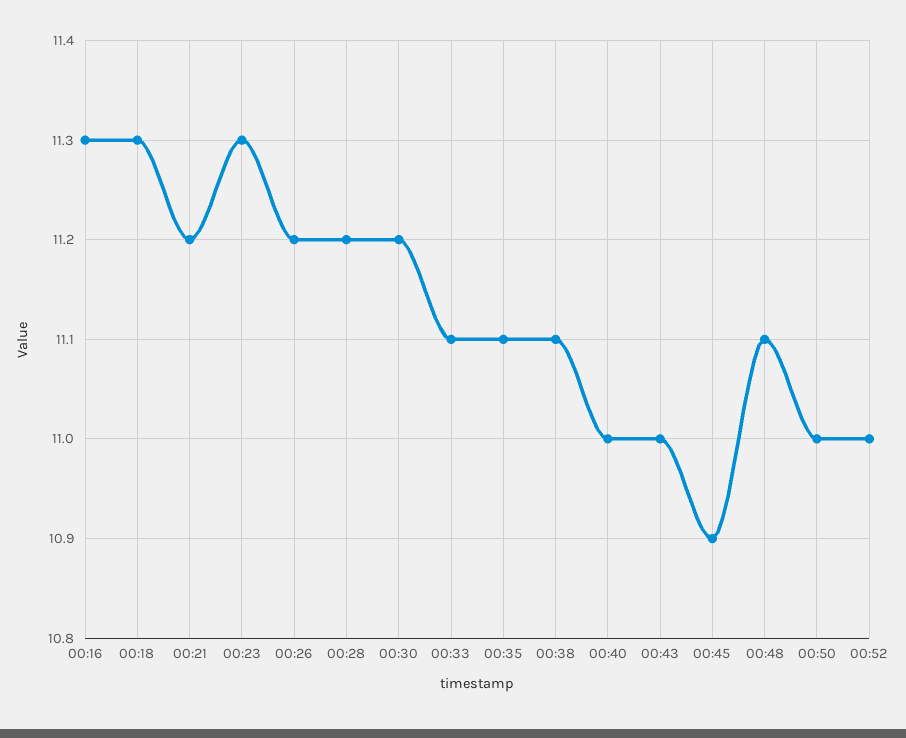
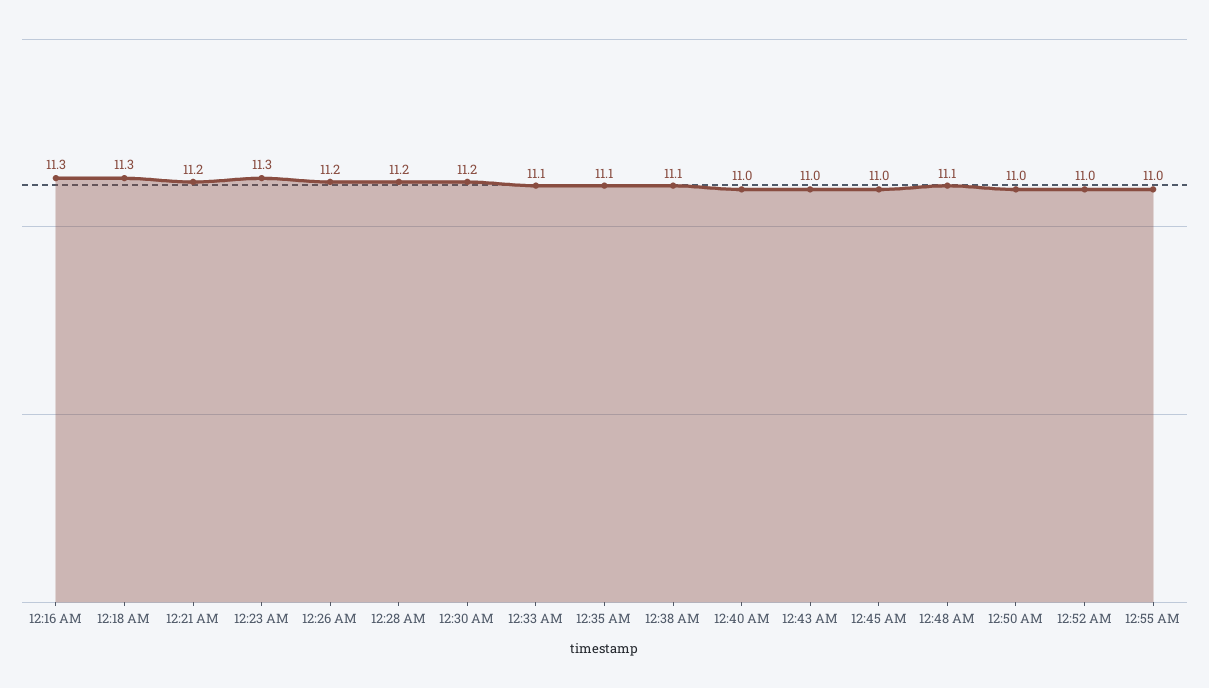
00:45: 10.9 -> 11
12:55 AM: none -> 11

